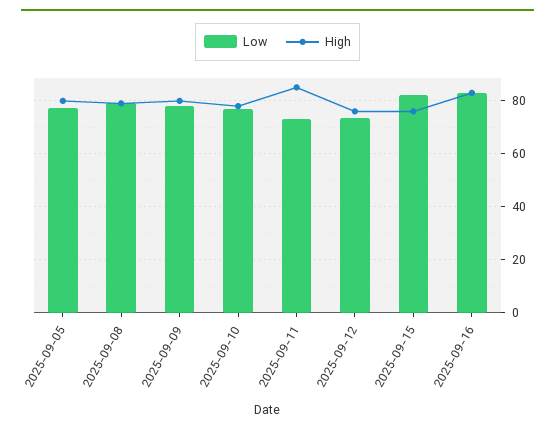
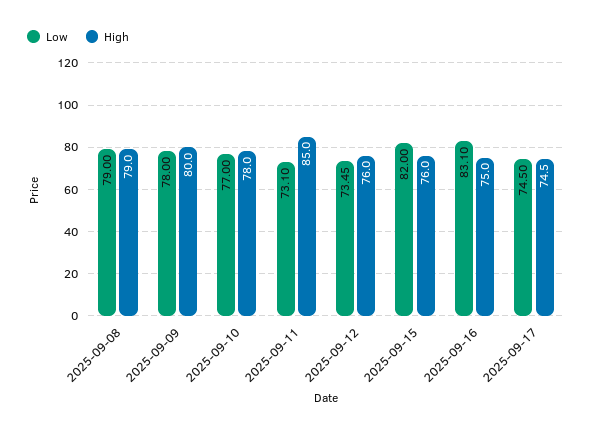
Low, 2025-09-05: 77.5 -> none
High, 2025-09-05: 80 -> none
High, 2025-09-16: 82.5 -> 75
Low, 2025-09-17: none -> 74.5
High, 2025-09-17: none -> 74.5

